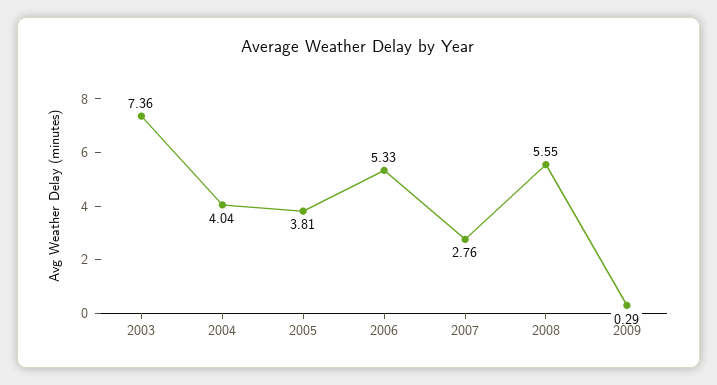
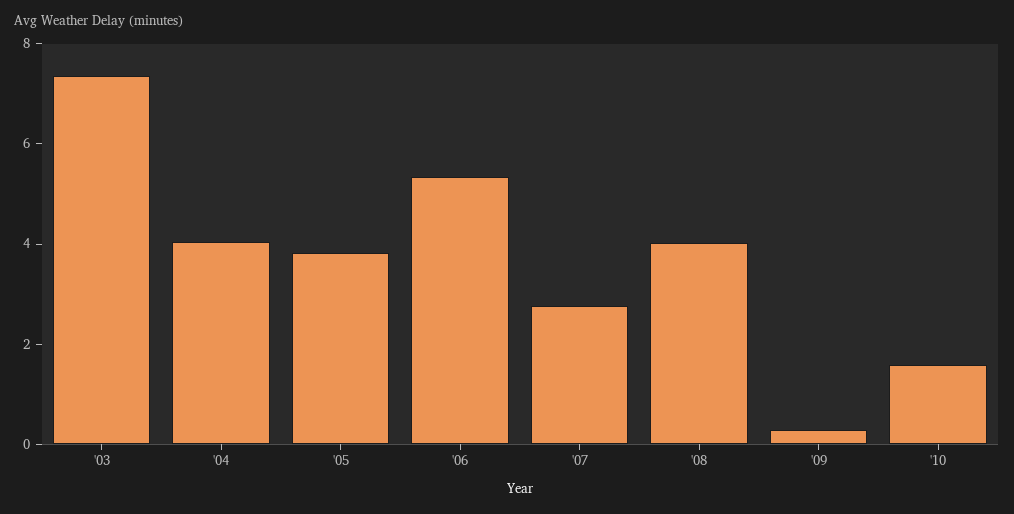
2008: 5.55 -> 4
'10: none -> 1.5

